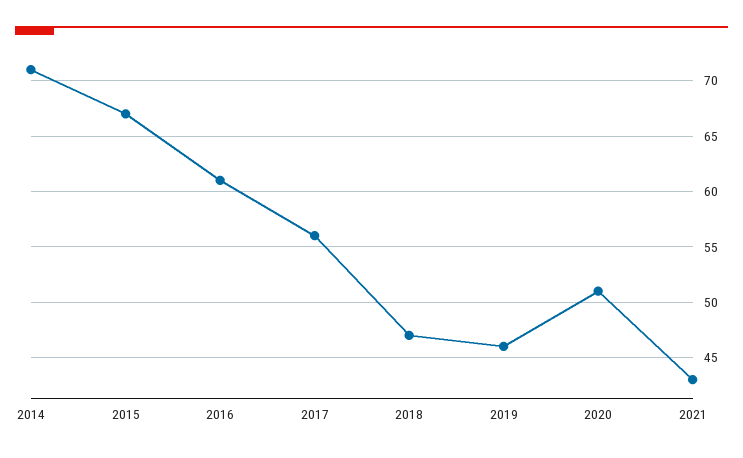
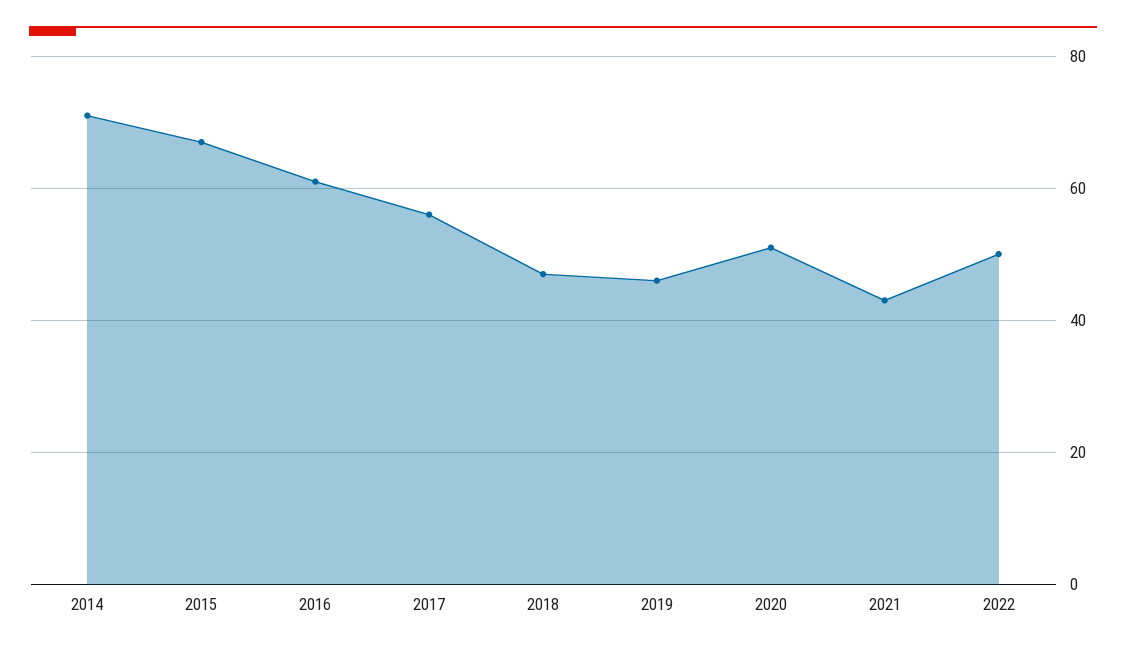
2022: none -> 50

